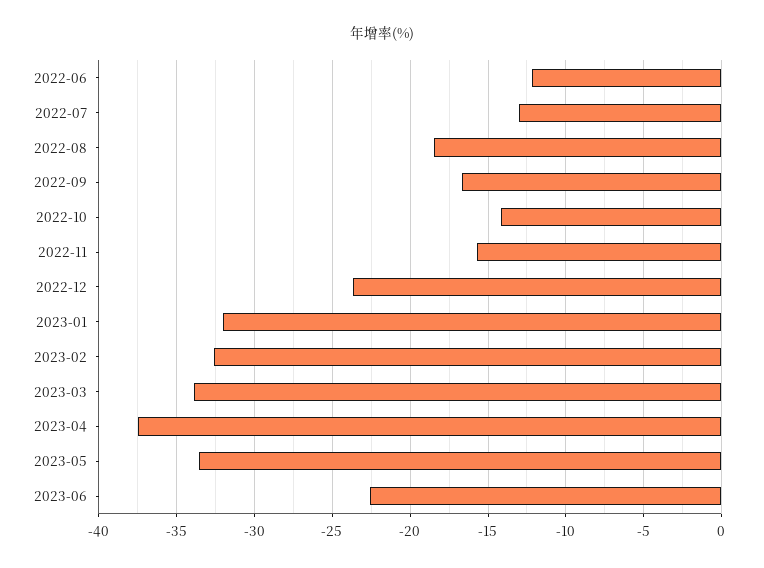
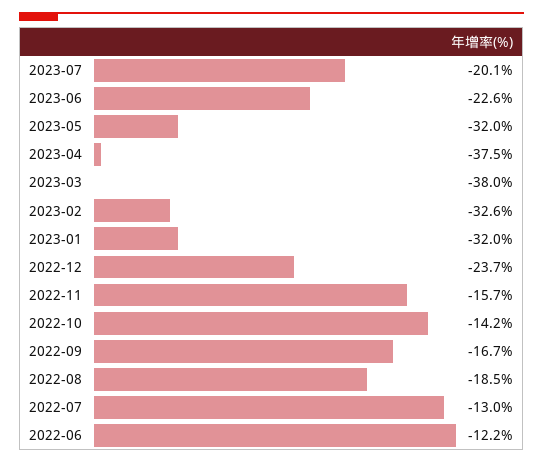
2023-03: -34 -> -38
2023-05: -33.5 -> -32
2023-07: none -> -20.1

